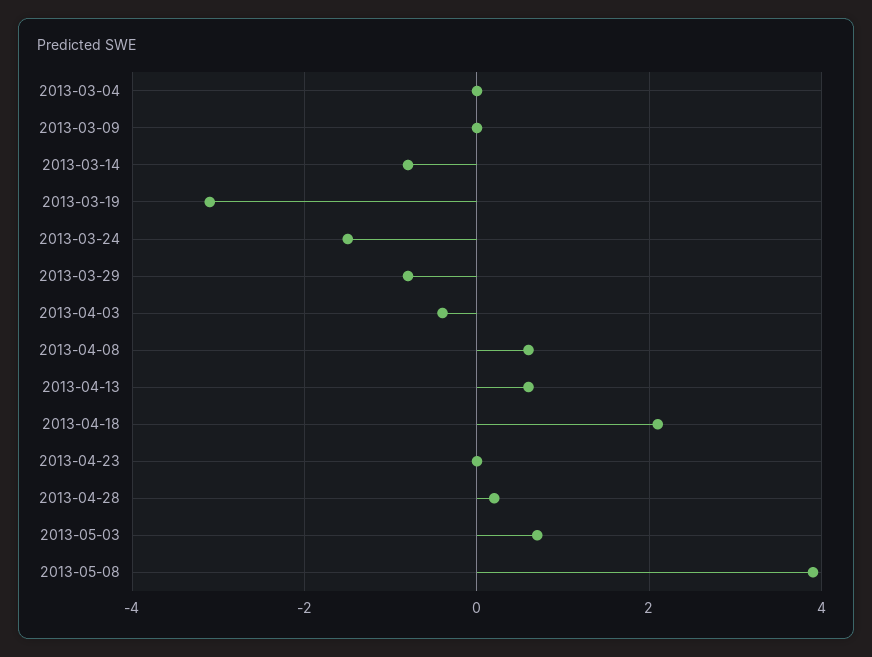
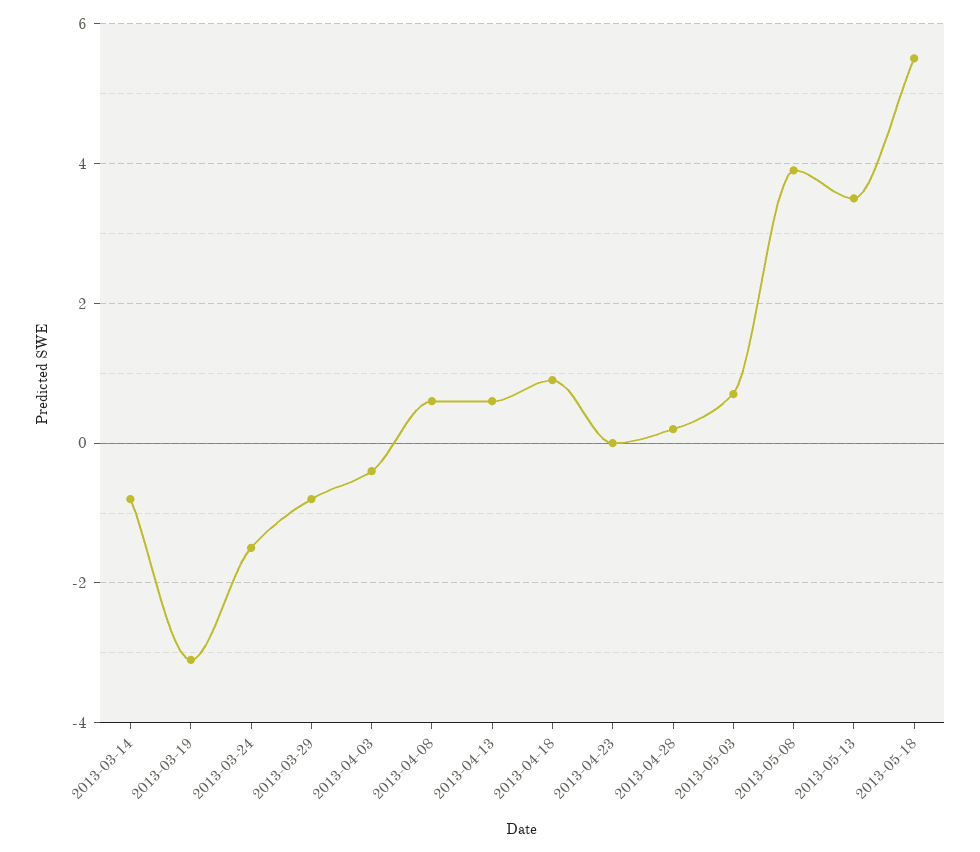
2013-03-04: 0 -> none
2013-03-09: 0 -> none
2013-04-18: 2 -> 1
2013-05-13: none -> 3.5
2013-05-18: none -> 5.5

